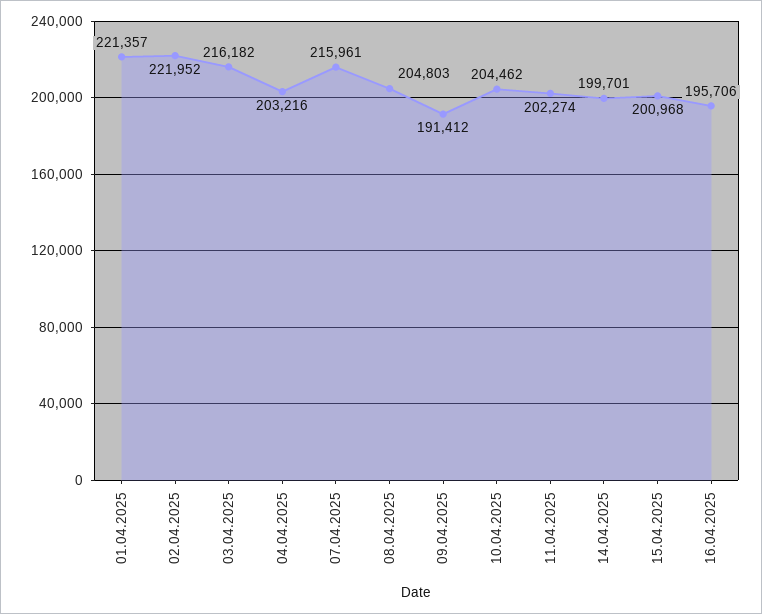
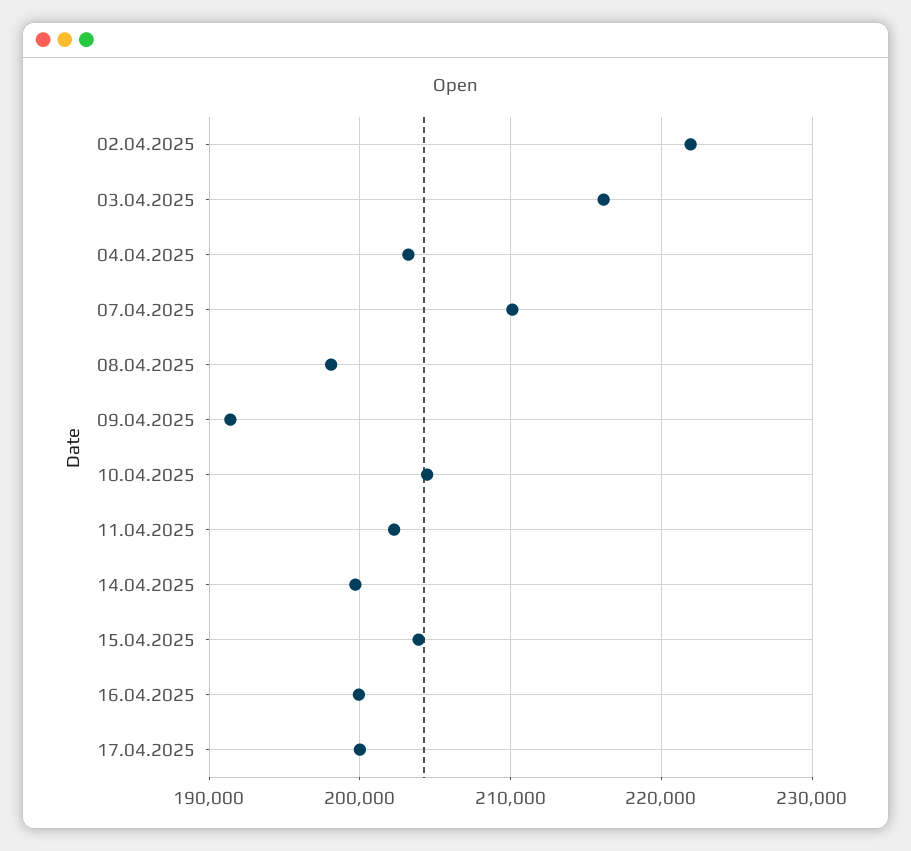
01.04.2025: 221357 -> none
07.04.2025: 215961 -> 210000
08.04.2025: 204803 -> 198000
15.04.2025: 200968 -> 204000
16.04.2025: 195706 -> 200000
17.04.2025: none -> 200000

